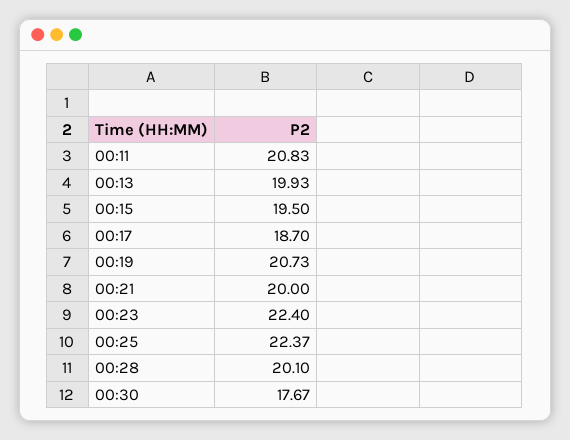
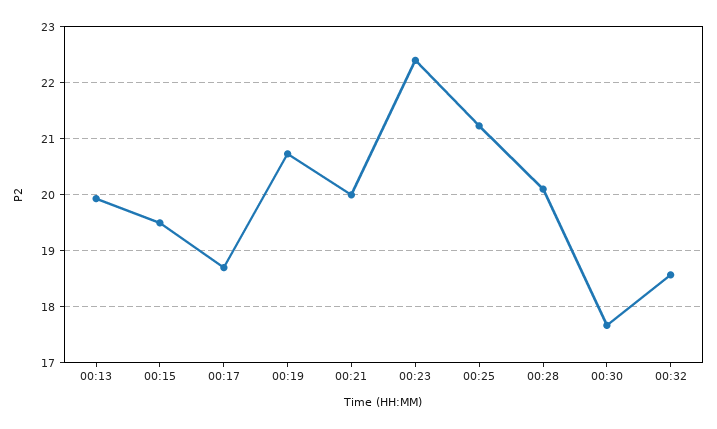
00:11: 20.83 -> none
00:25: 22.37 -> 21.2
00:32: none -> 18.6

